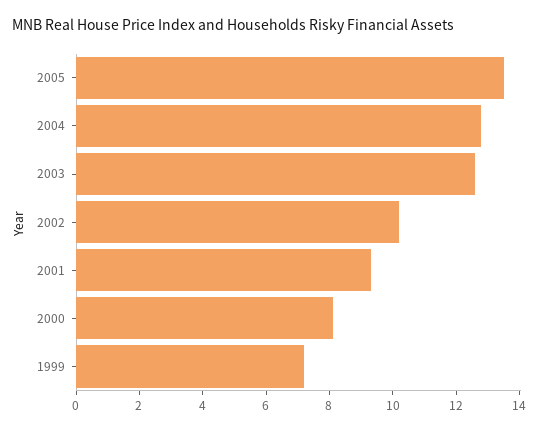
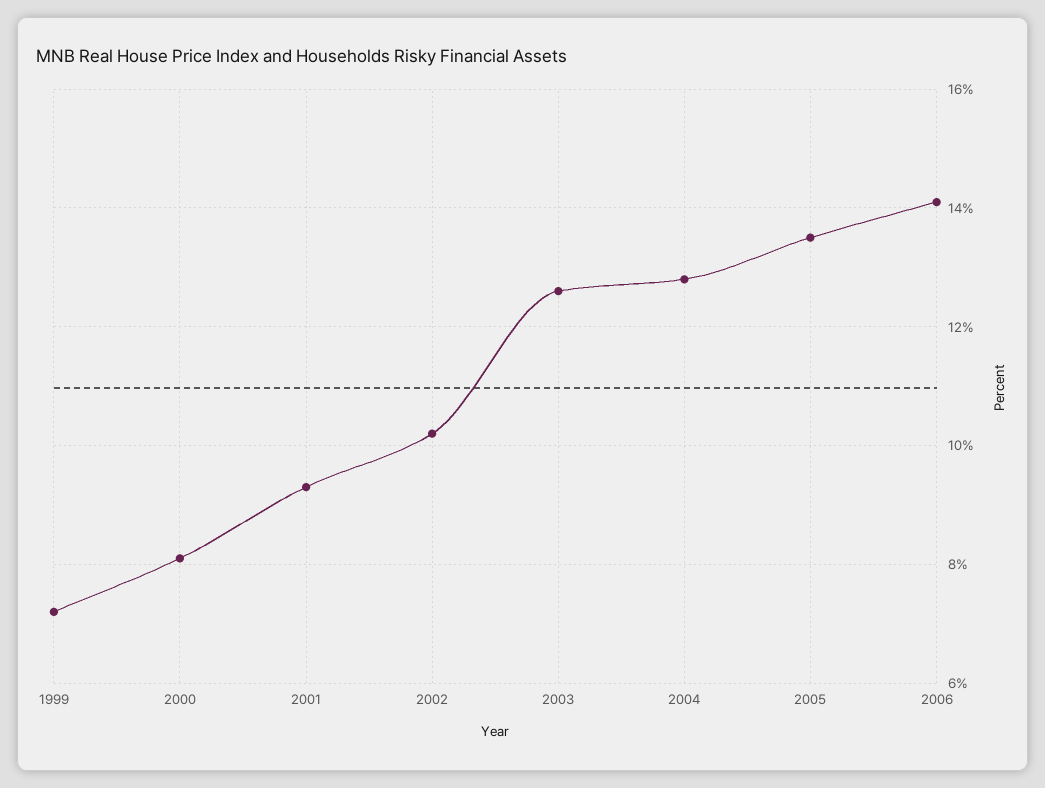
2006: none -> 14

